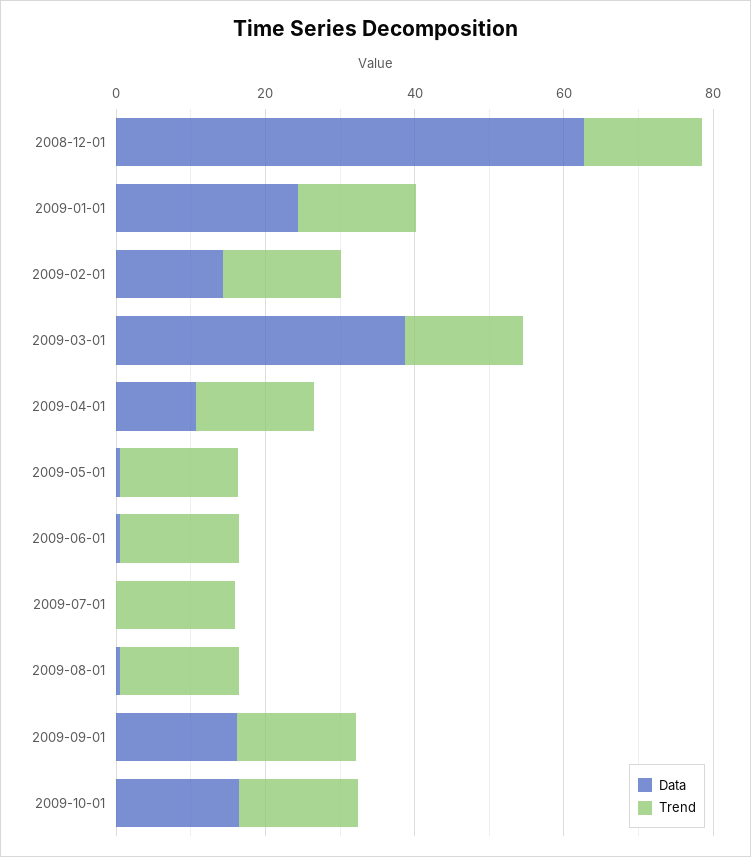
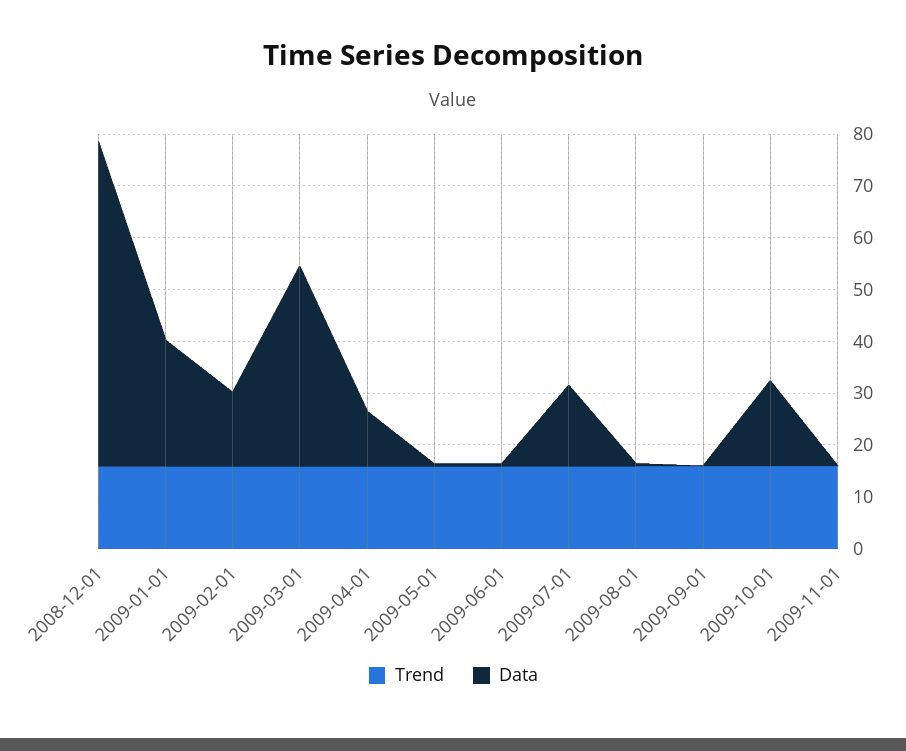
Data, 2009-07-01: 0 -> 16
Data, 2009-09-01: 15 -> 0
Trend, 2009-11-01: none -> 16
Data, 2009-11-01: none -> 0

